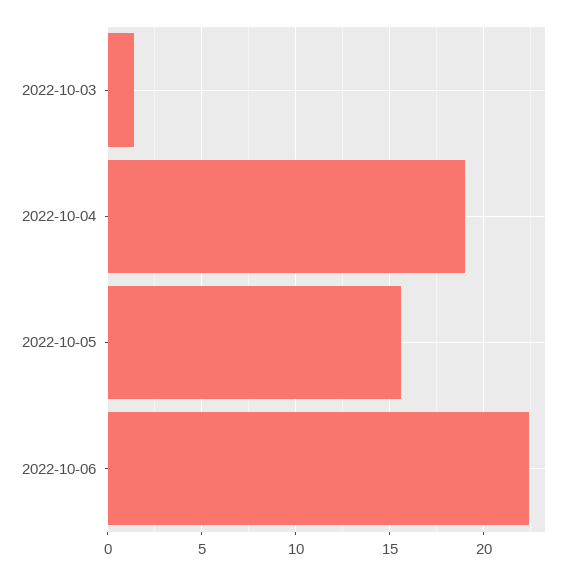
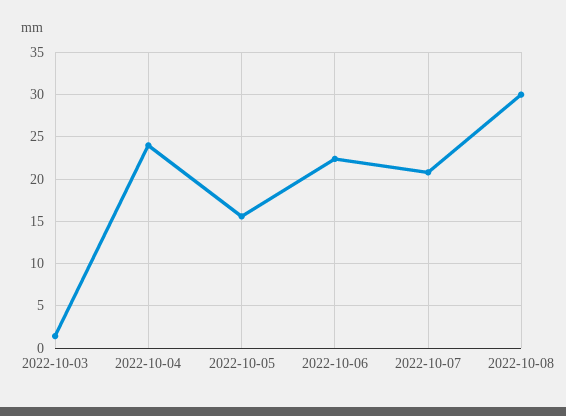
2022-10-04: 19 -> 24
2022-10-07: none -> 21
2022-10-08: none -> 30

